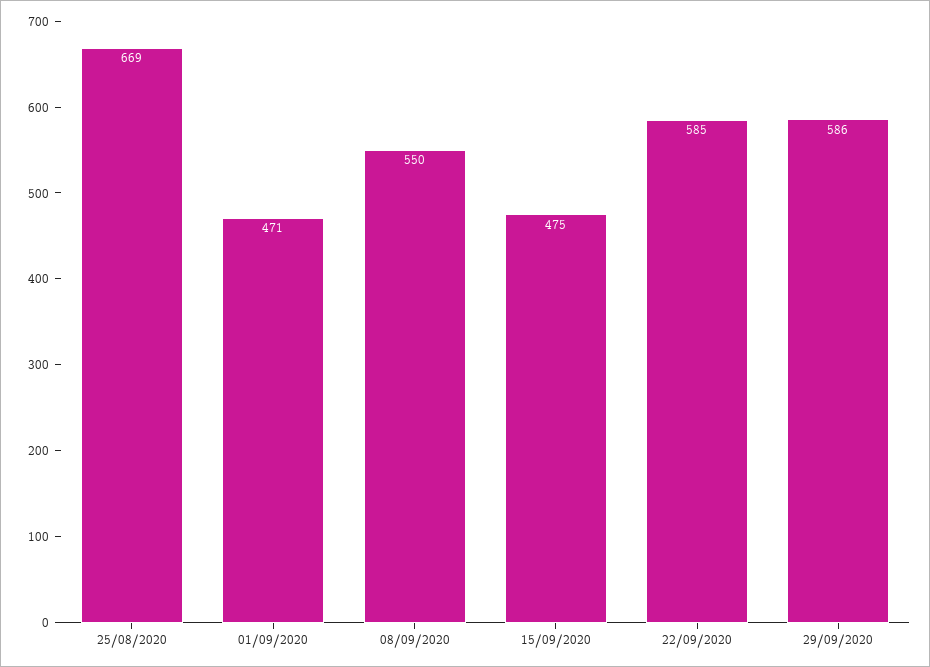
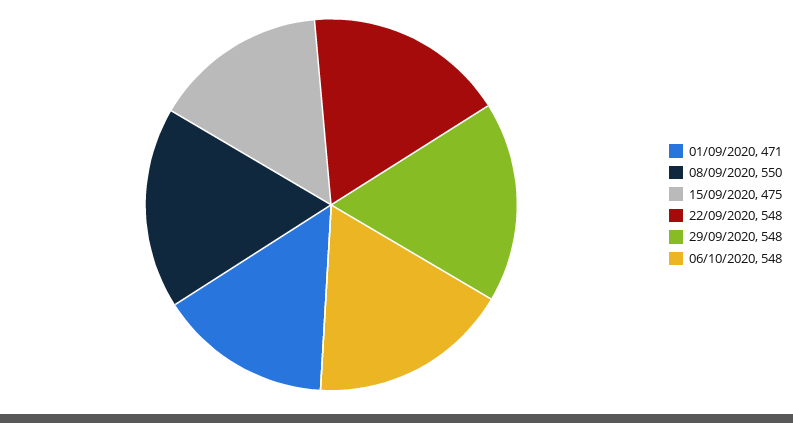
25/08/2020: 669 -> none
22/09/2020: 585 -> 548
29/09/2020: 586 -> 548
06/10/2020: none -> 548

